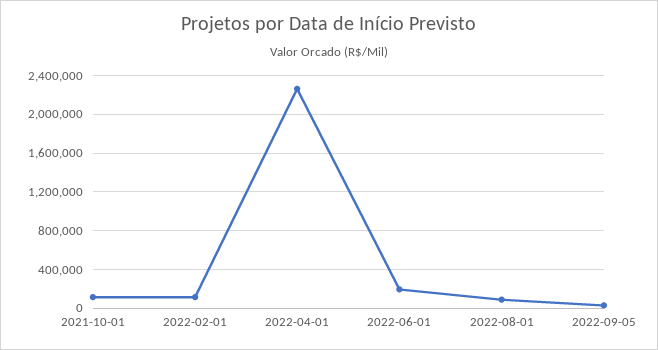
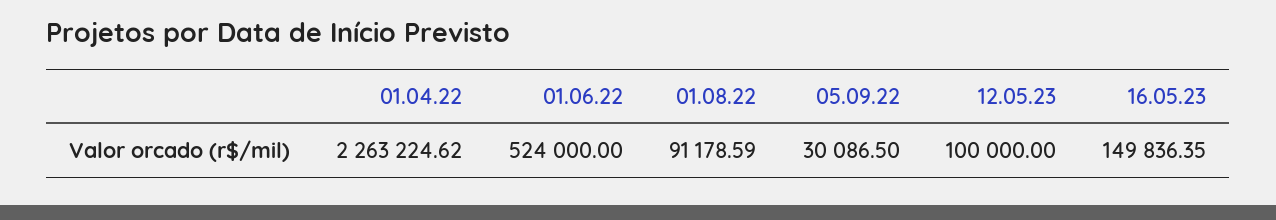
2021-10-01: 100000 -> none
2022-02-01: 100000 -> none
2022-06-01: 200000 -> 524000
12.05.23: none -> 100000
16.05.23: none -> 149836.35

